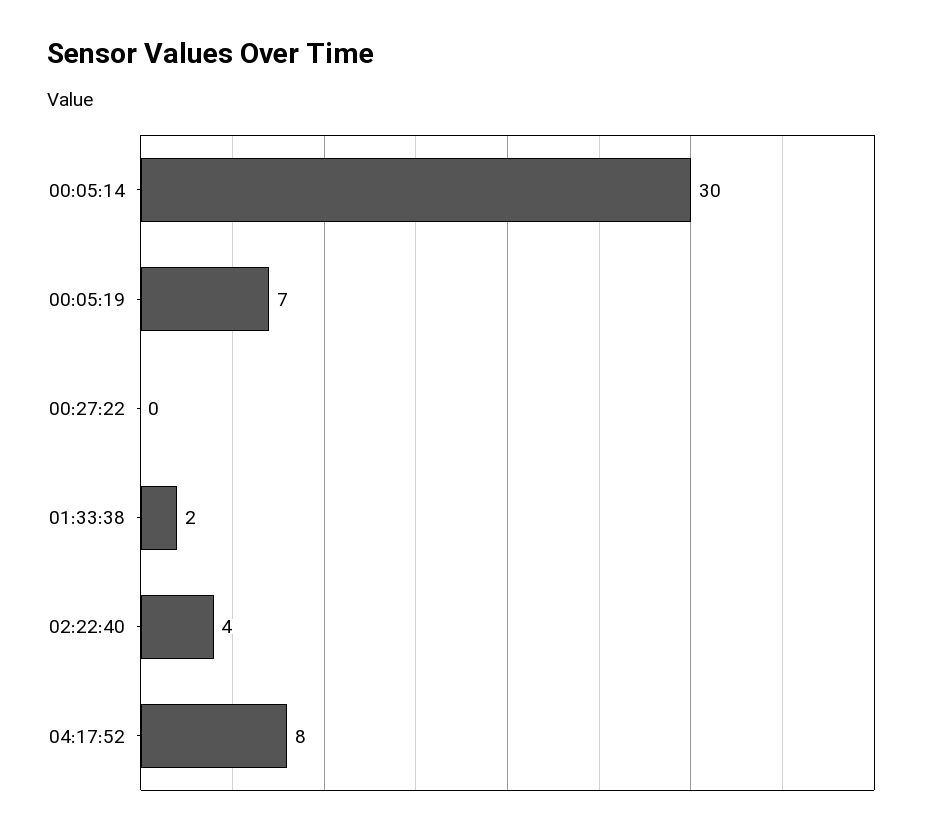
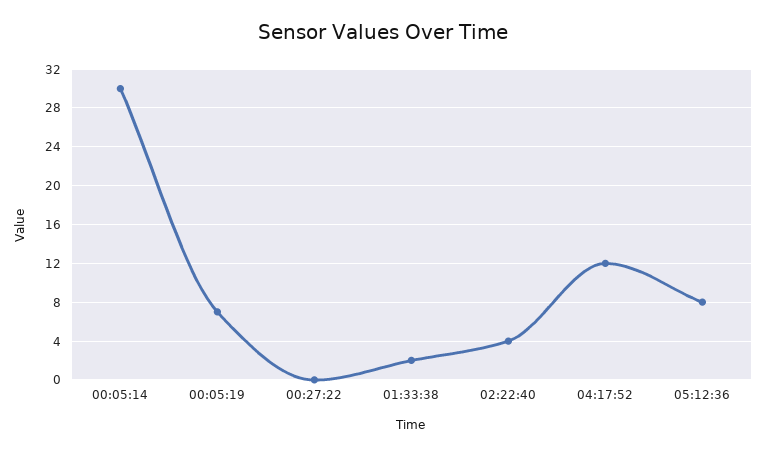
04:17:52: 8 -> 12
05:12:36: none -> 8

